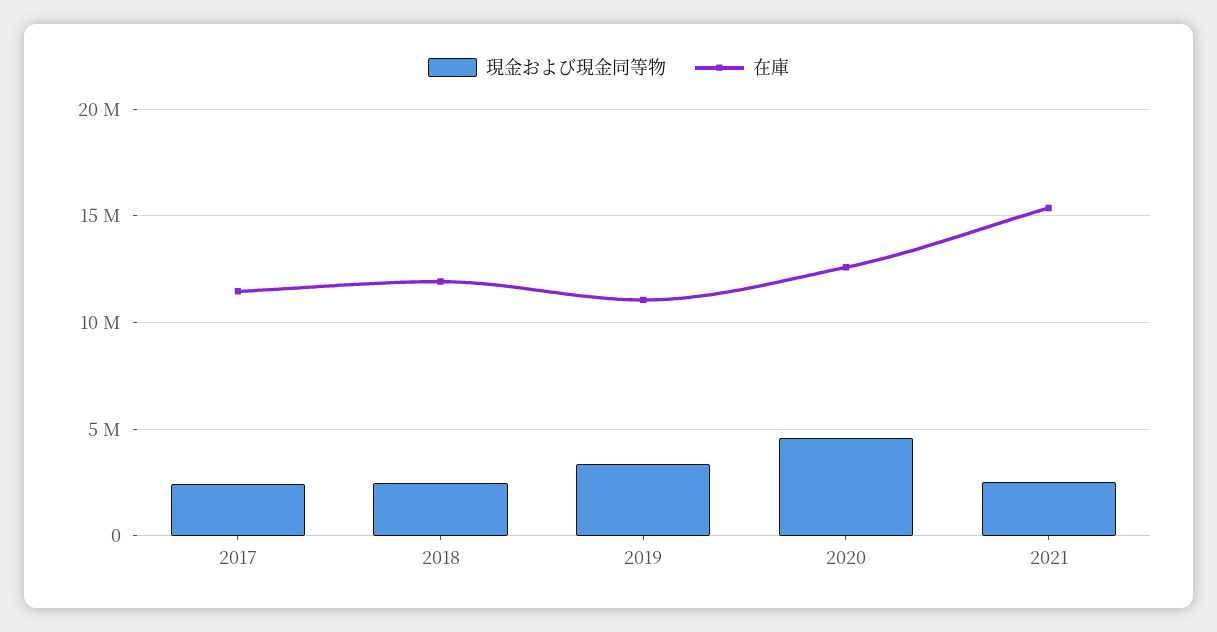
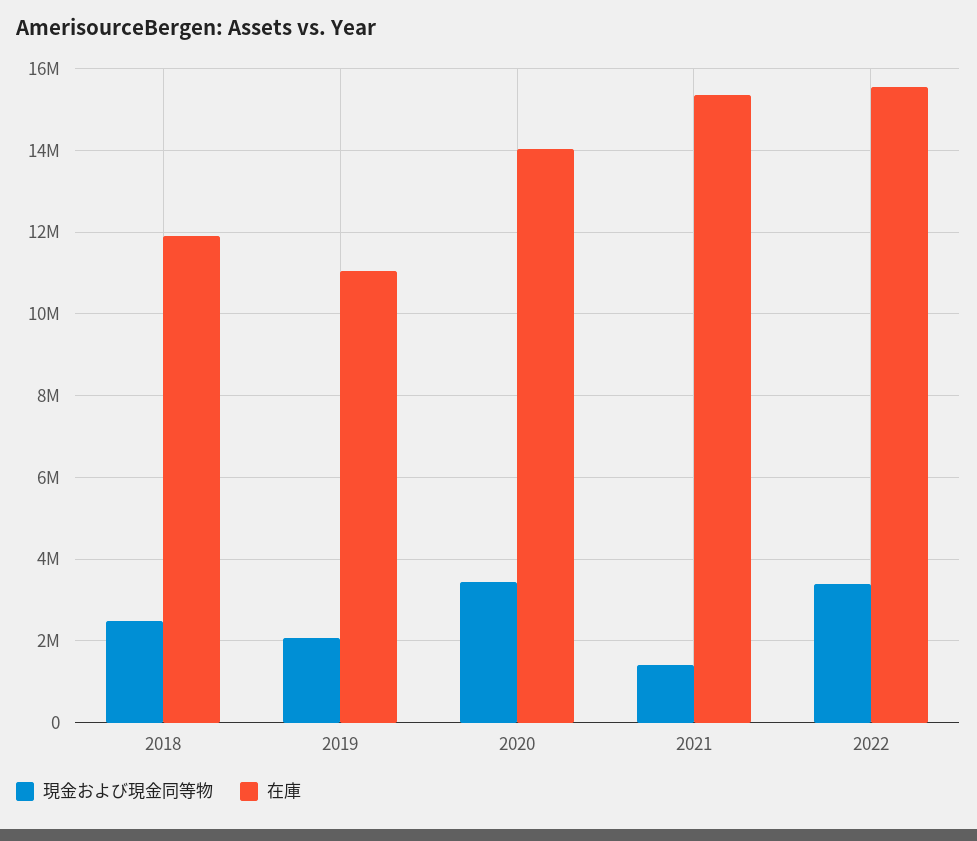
現金および現金同等物, 2017: 2500000 -> none
在庫, 2017: 11500000 -> none
現金および現金同等物, 2019: 3500000 -> 2000000
現金および現金同等物, 2020: 4500000 -> 3400000
在庫, 2020: 12500000 -> 14000000
現金および現金同等物, 2021: 2500000 -> 1400000
現金および現金同等物, 2022: none -> 3400000
在庫, 2022: none -> 15600000

